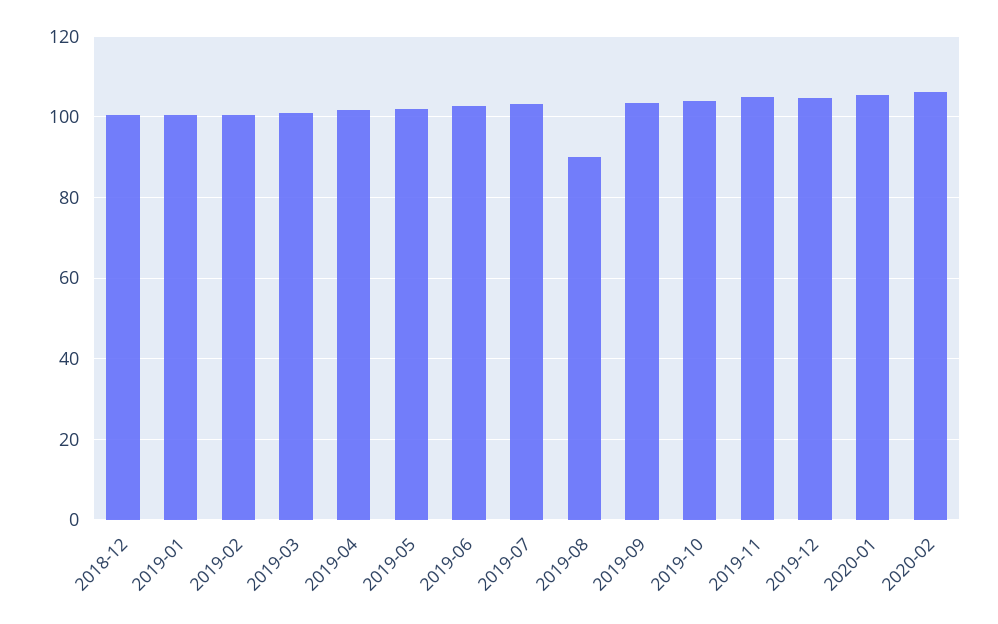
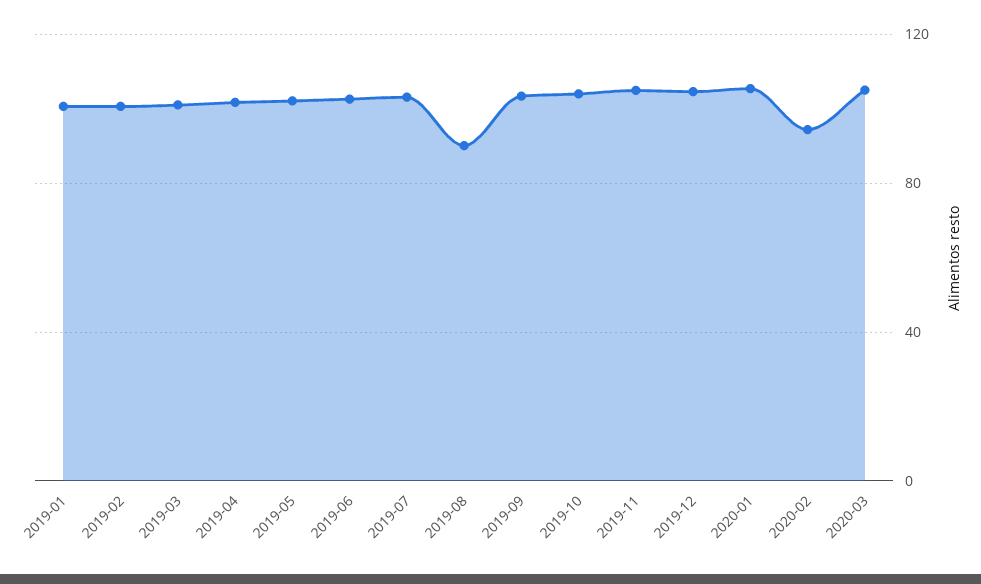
2018-12: 100 -> none
2020-02: 106 -> 95
2020-03: none -> 105

